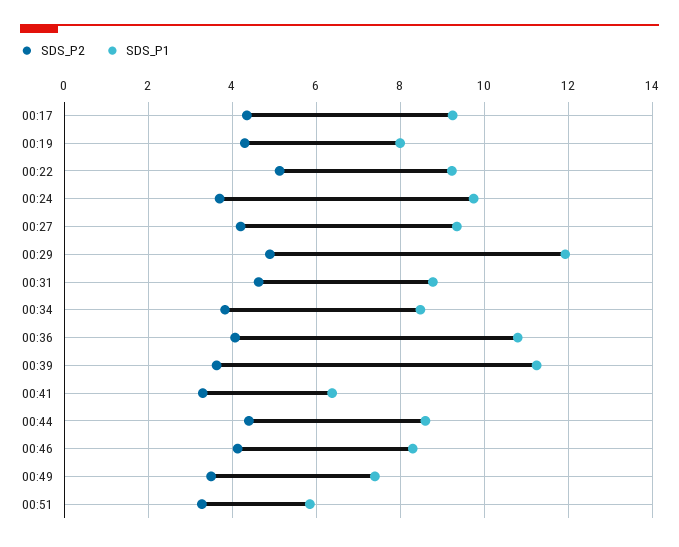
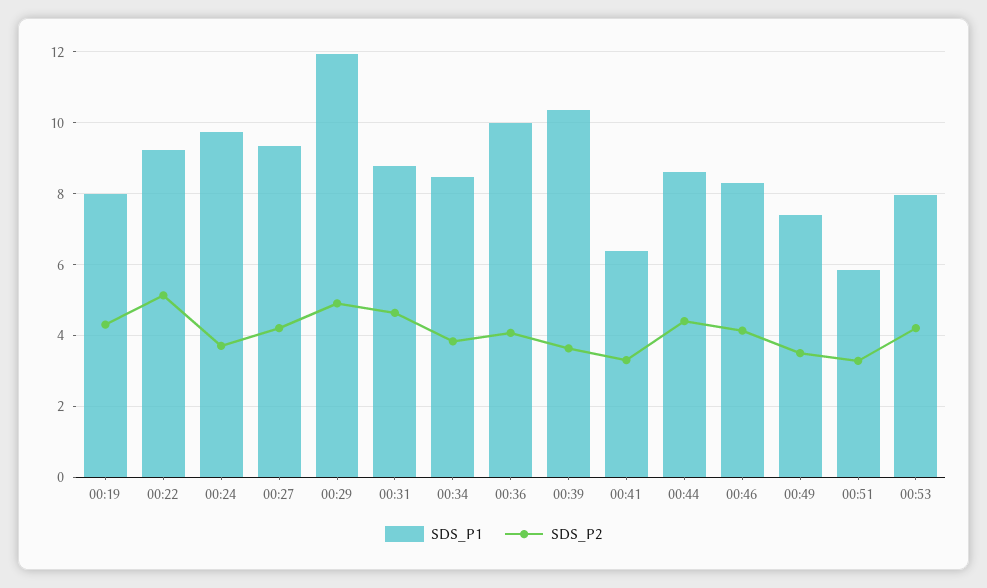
SDS_P2, 00:17: 4.4 -> none
SDS_P1, 00:17: 9.2 -> none
SDS_P1, 00:36: 10.8 -> 10
SDS_P1, 00:39: 11.2 -> 10.4
SDS_P1, 00:53: none -> 8
SDS_P2, 00:53: none -> 4.2

